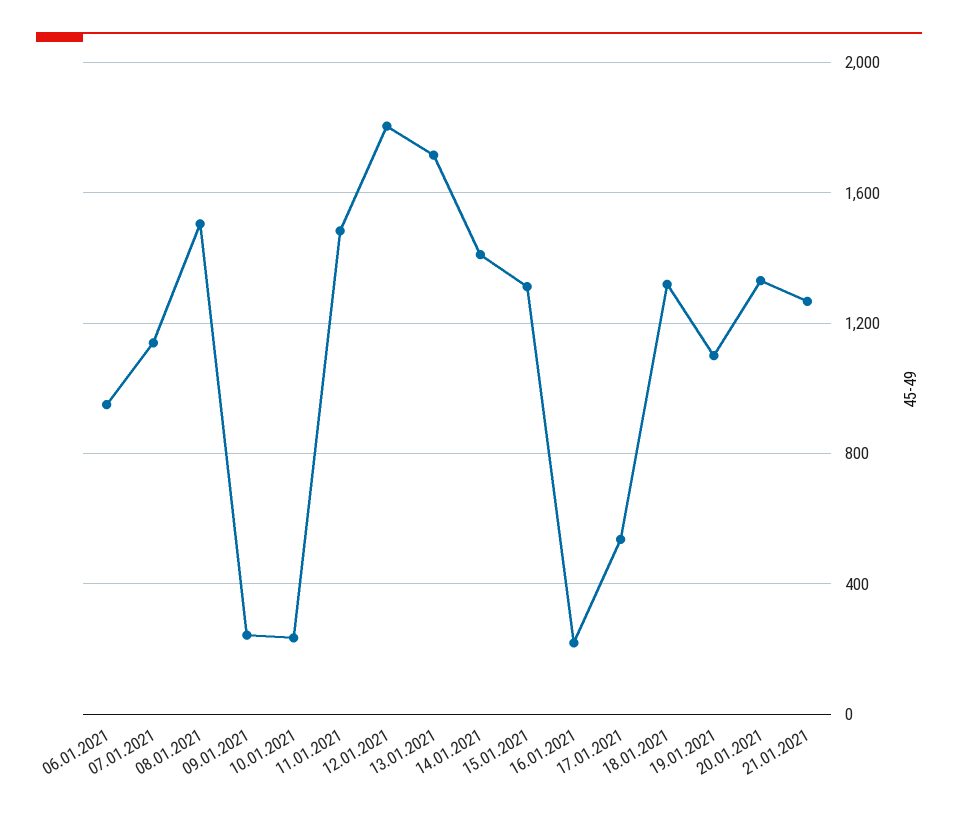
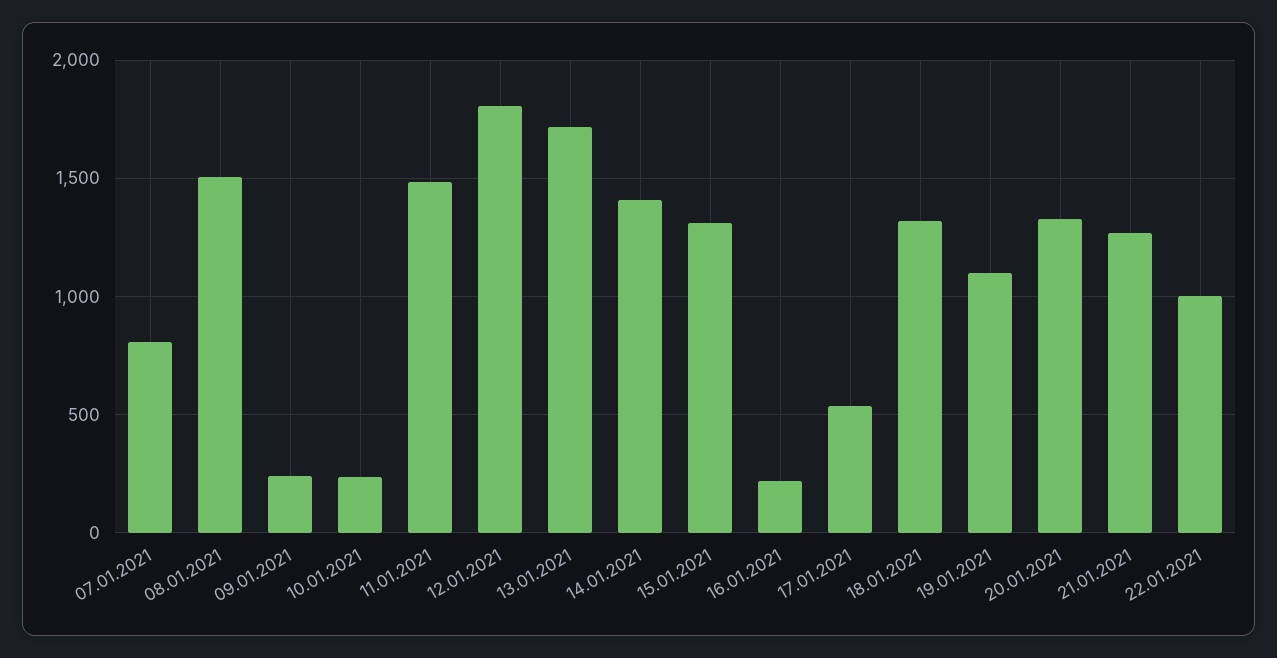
06.01.2021: 950 -> none
07.01.2021: 1150 -> 800
22.01.2021: none -> 1000

